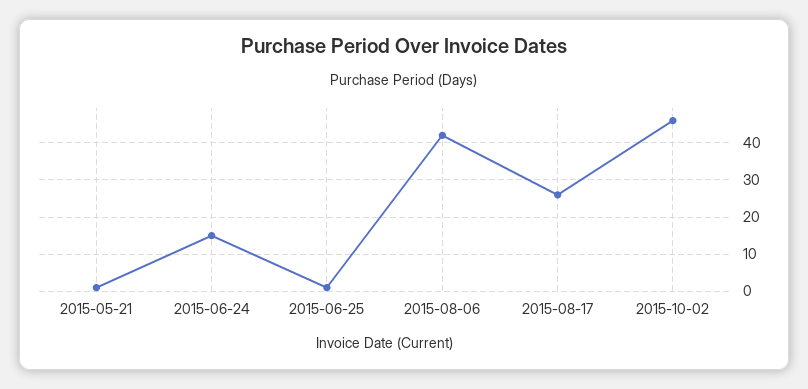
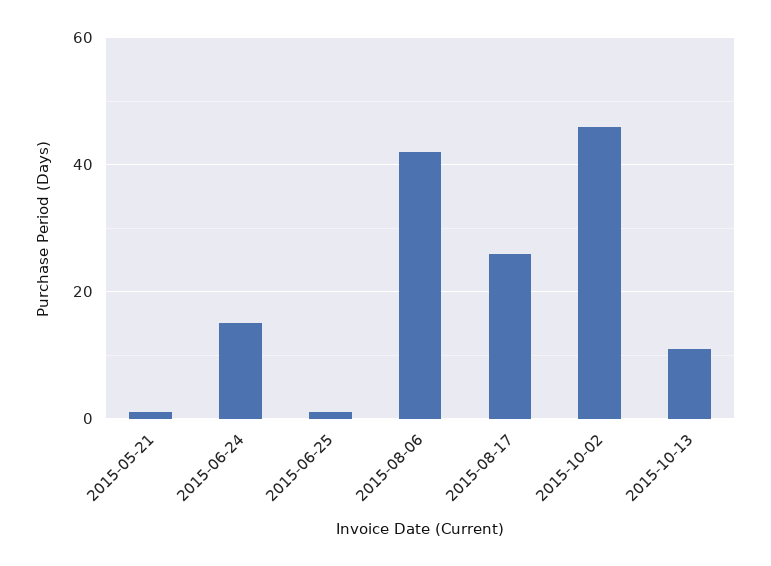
2015-10-13: none -> 10

